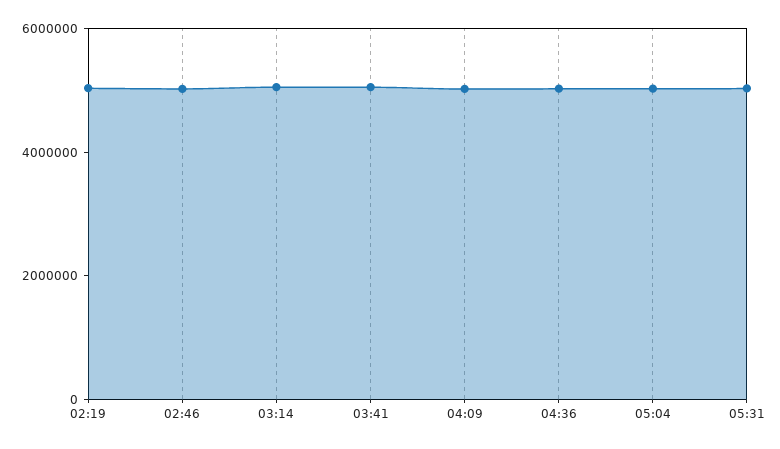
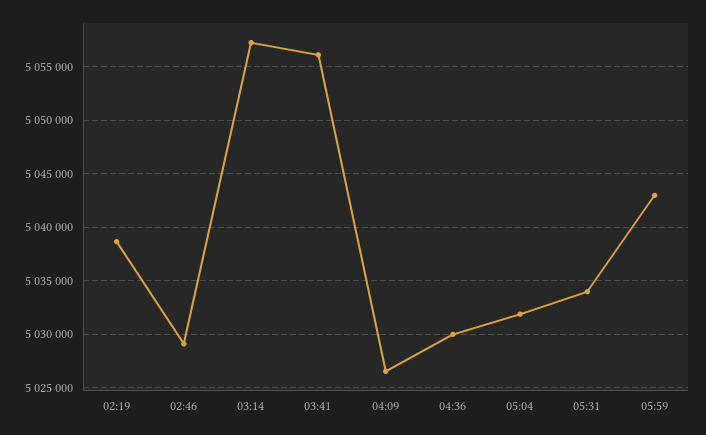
05:59: none -> 5043000

